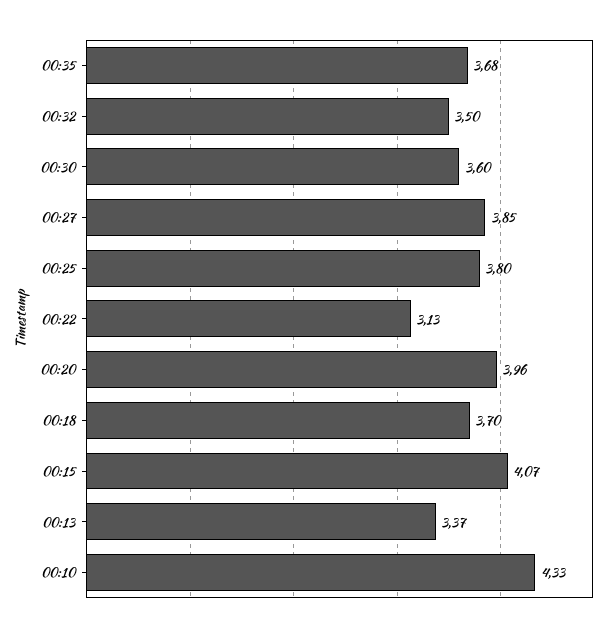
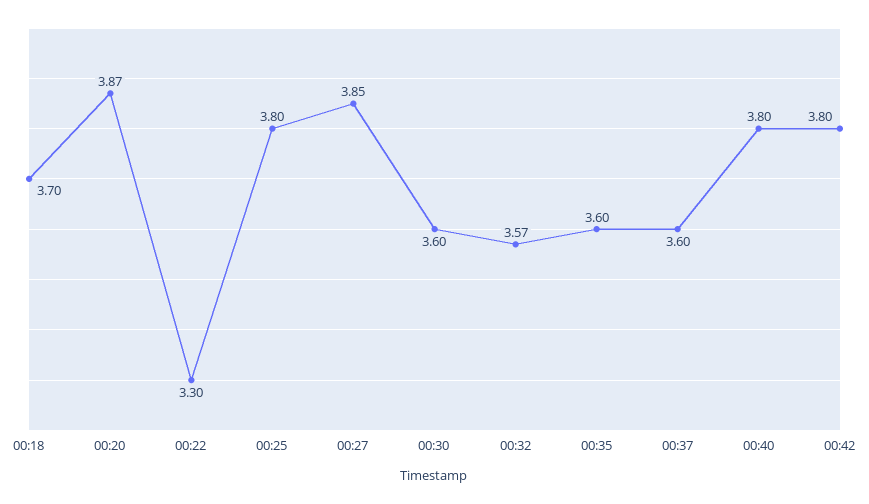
00:35: 3.68 -> 3.6
00:32: 3.5 -> 3.57
00:22: 3.13 -> 3.3
00:20: 3.96 -> 3.87
00:15: 4.07 -> none
00:13: 3.37 -> none
00:10: 4.33 -> none
00:37: none -> 3.6
00:40: none -> 3.8
00:42: none -> 3.8

